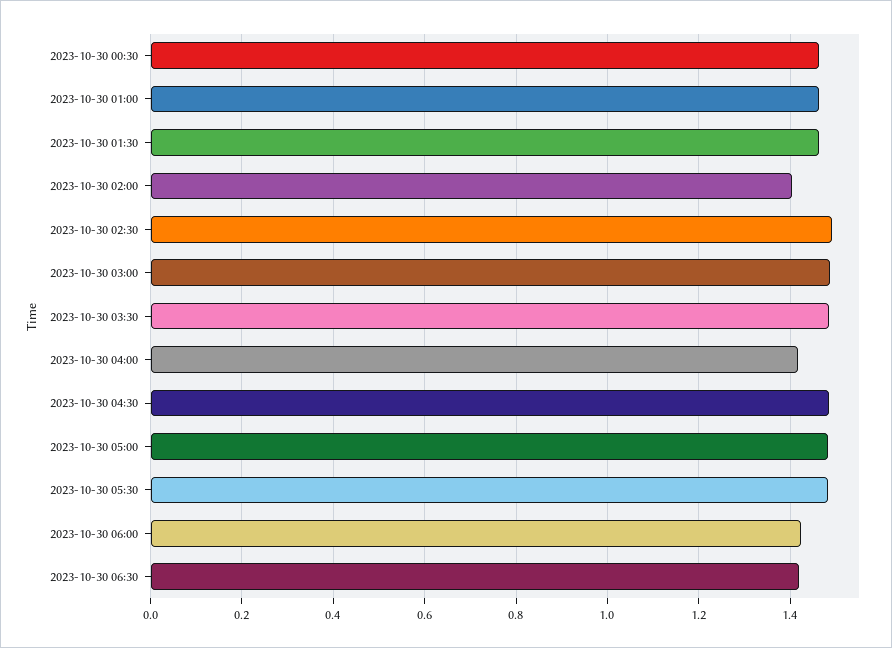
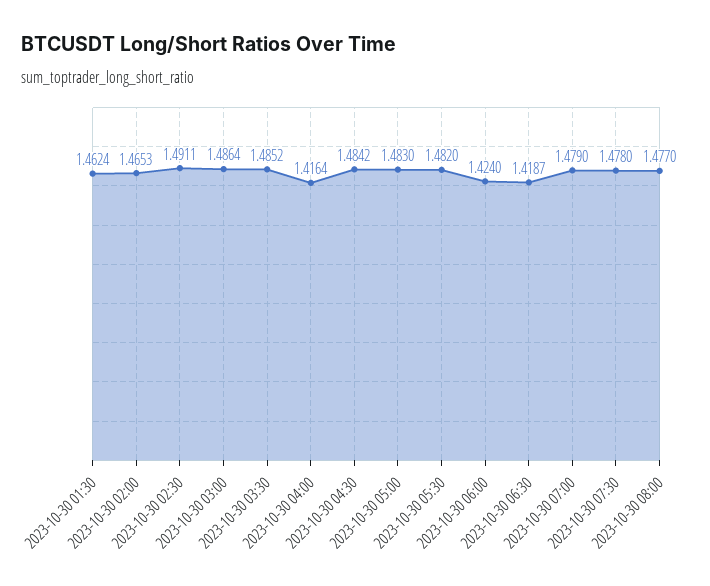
2023-10-30 00:30: 1.46 -> none
2023-10-30 01:00: 1.46 -> none
2023-10-30 02:00: 1.4 -> 1.4653
2023-10-30 07:00: none -> 1.479
2023-10-30 07:30: none -> 1.478
2023-10-30 08:00: none -> 1.477

